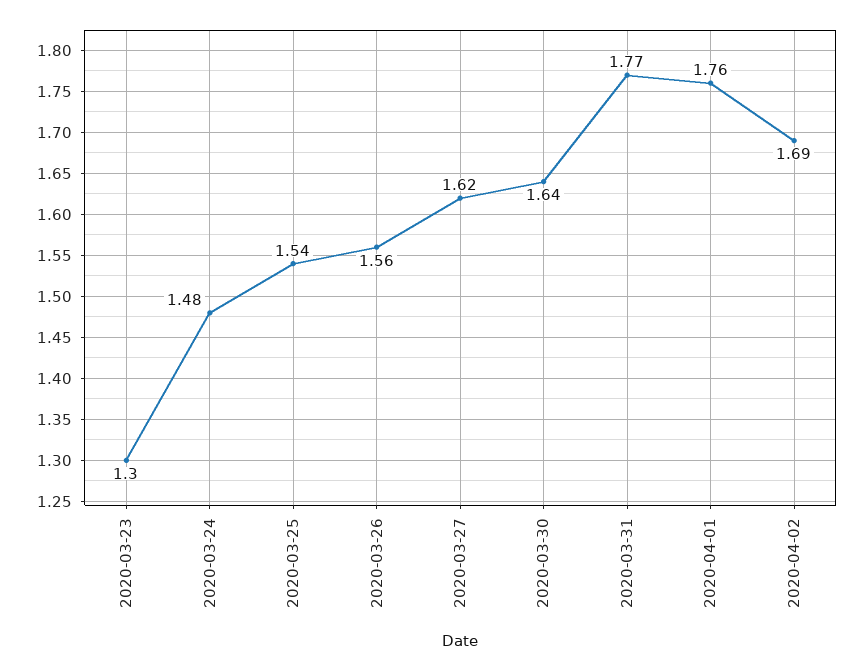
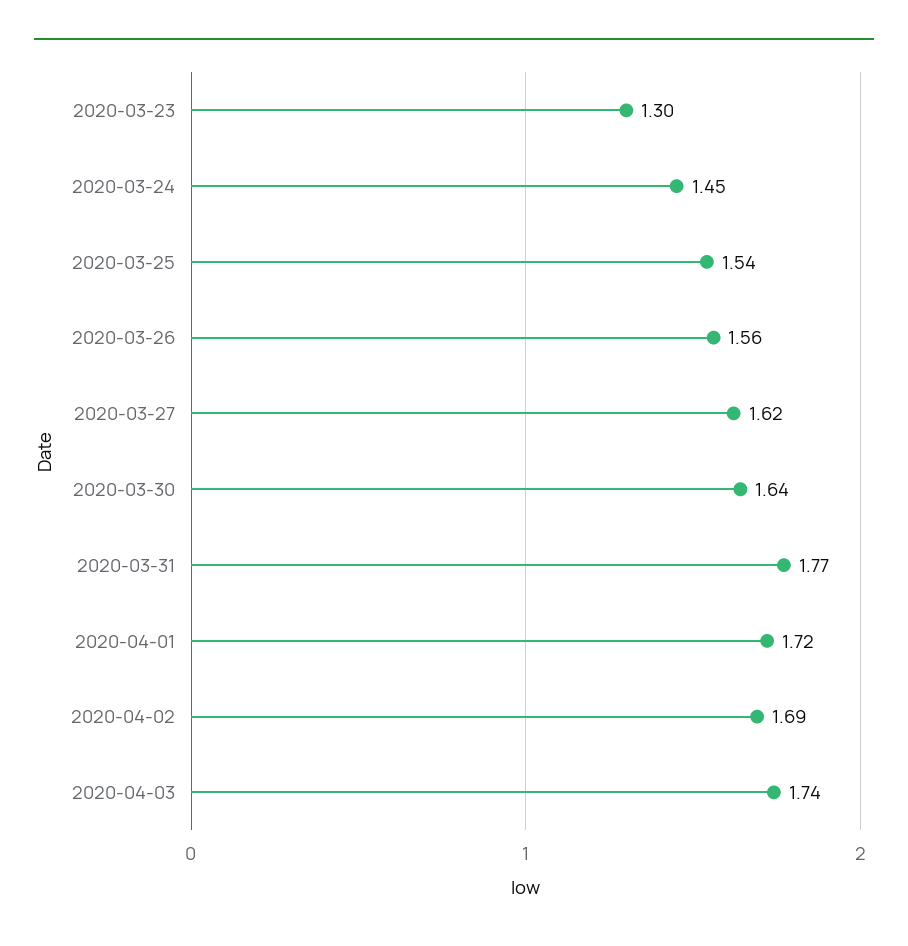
2020-03-24: 1.48 -> 1.45
2020-04-01: 1.76 -> 1.72
2020-04-03: none -> 1.74

